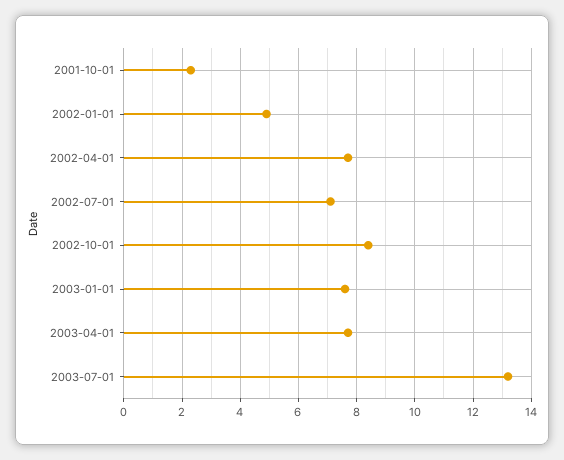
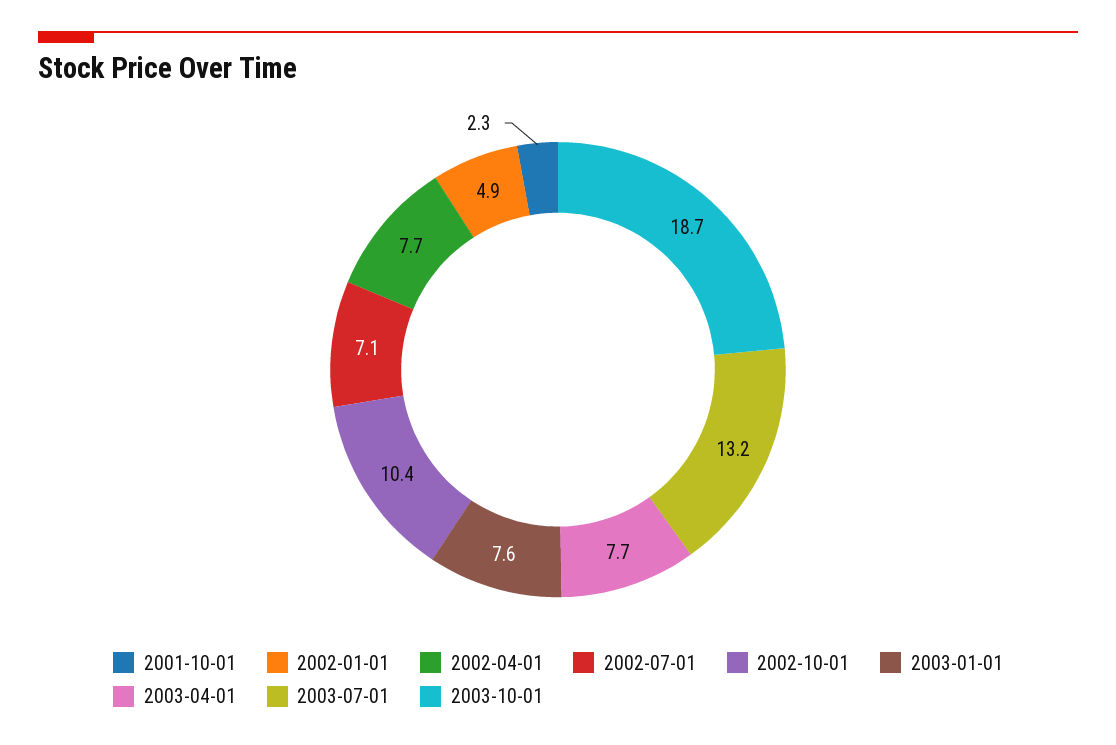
2002-10-01: 8.5 -> 10.4
2003-10-01: none -> 18.7

